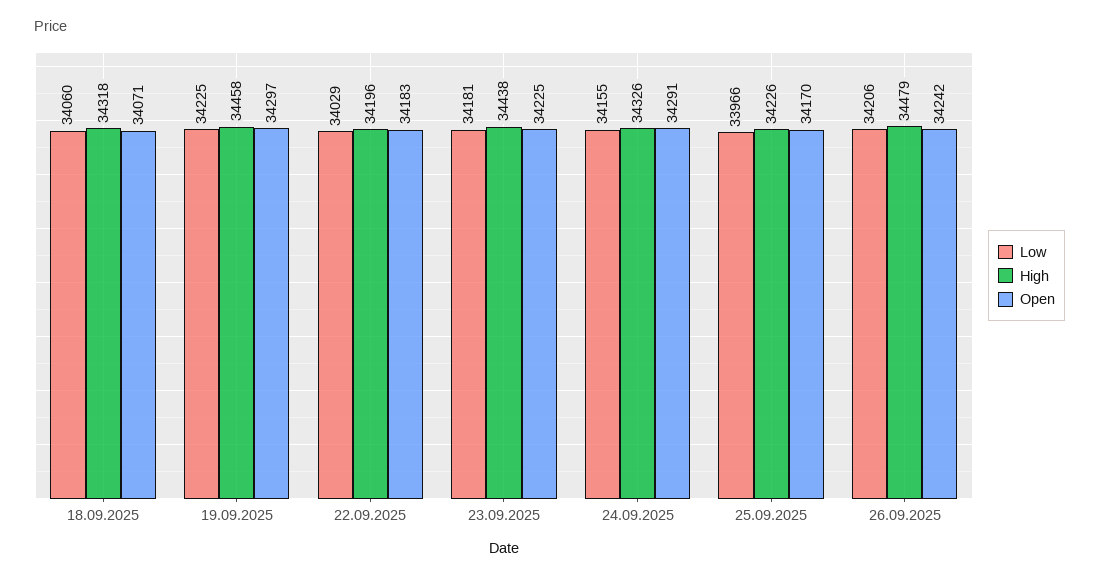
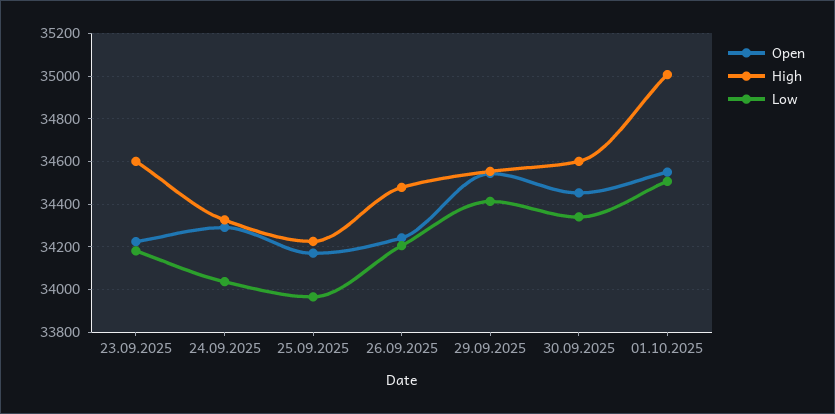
Low, 18.09.2025: 34060 -> none
High, 18.09.2025: 34318 -> none
Open, 18.09.2025: 34071 -> none
Low, 19.09.2025: 34225 -> none
High, 19.09.2025: 34458 -> none
Open, 19.09.2025: 34297 -> none
Low, 22.09.2025: 34029 -> none
High, 22.09.2025: 34196 -> none
Open, 22.09.2025: 34183 -> none
High, 23.09.2025: 34438 -> 34600
Low, 24.09.2025: 34155 -> 34050
Open, 29.09.2025: none -> 34550
High, 29.09.2025: none -> 34550
Low, 29.09.2025: none -> 34400
Open, 30.09.2025: none -> 34450
High, 30.09.2025: none -> 34600
Low, 30.09.2025: none -> 34350
Open, 01.10.2025: none -> 34550
High, 01.10.2025: none -> 35000
Low, 01.10.2025: none -> 34500

